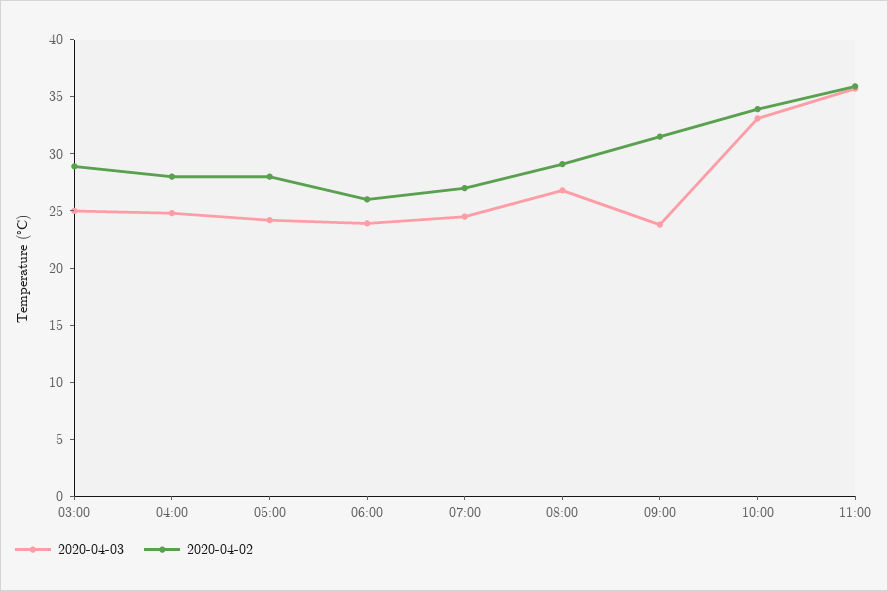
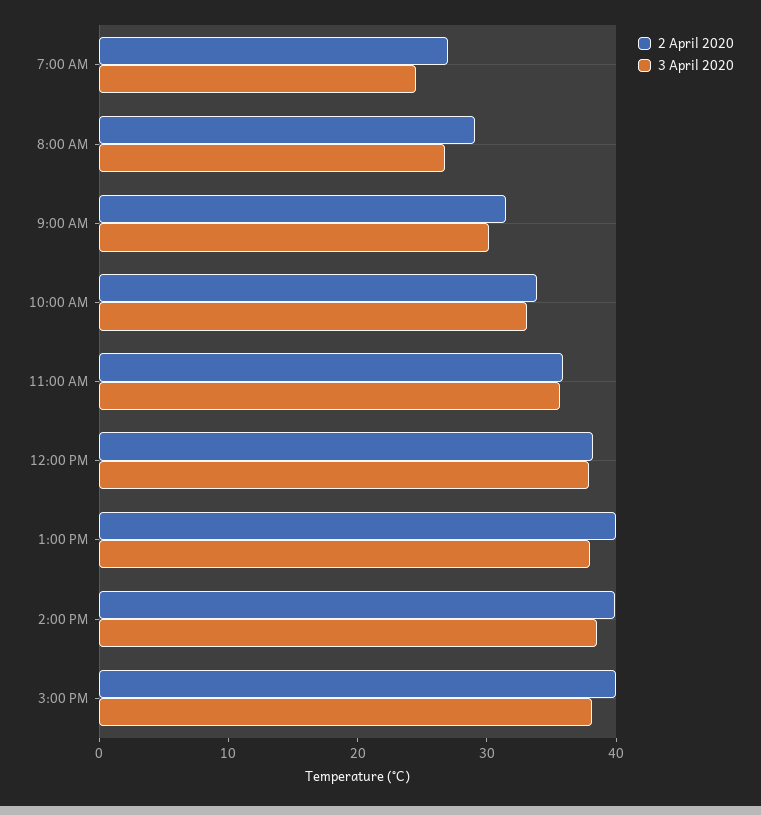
2020-04-03, 03:00: 25 -> none
2020-04-02, 03:00: 29 -> none
2020-04-03, 04:00: 25 -> none
2020-04-02, 04:00: 28 -> none
2020-04-03, 05:00: 24 -> none
2020-04-02, 05:00: 28 -> none
2020-04-03, 06:00: 24 -> none
2020-04-02, 06:00: 26 -> none
2020-04-03, 09:00: 24 -> 30
2020-04-02, 12:00 PM: none -> 38
2020-04-03, 12:00 PM: none -> 38
2020-04-02, 1:00 PM: none -> 40
2020-04-03, 1:00 PM: none -> 38
2020-04-02, 2:00 PM: none -> 40
2020-04-03, 2:00 PM: none -> 38
2020-04-02, 3:00 PM: none -> 40
2020-04-03, 3:00 PM: none -> 38

